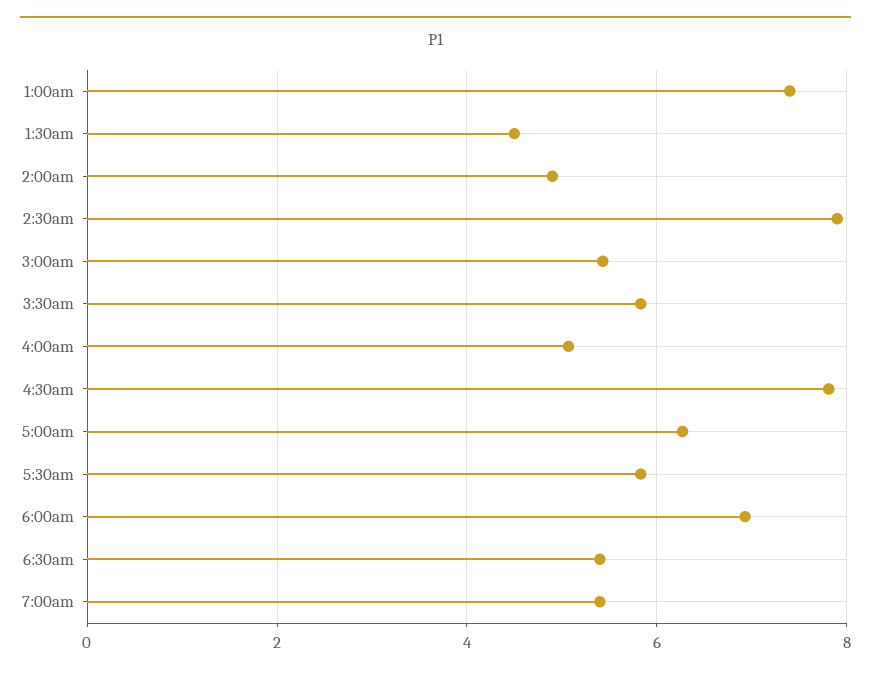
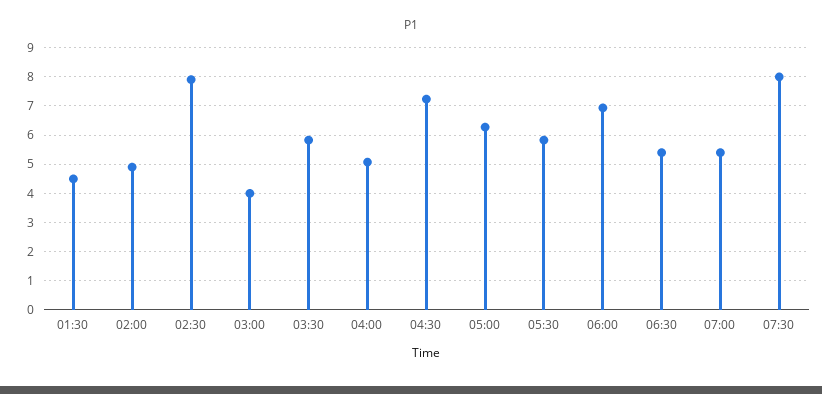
1:00am: 7.4 -> none
3:00am: 5.4 -> 4
4:30am: 7.8 -> 7.25
07:30: none -> 8

